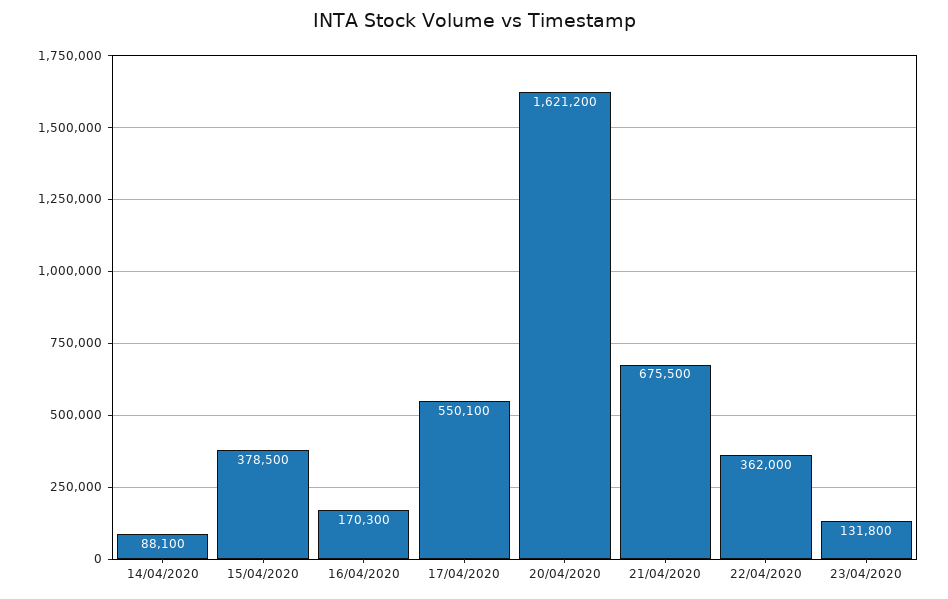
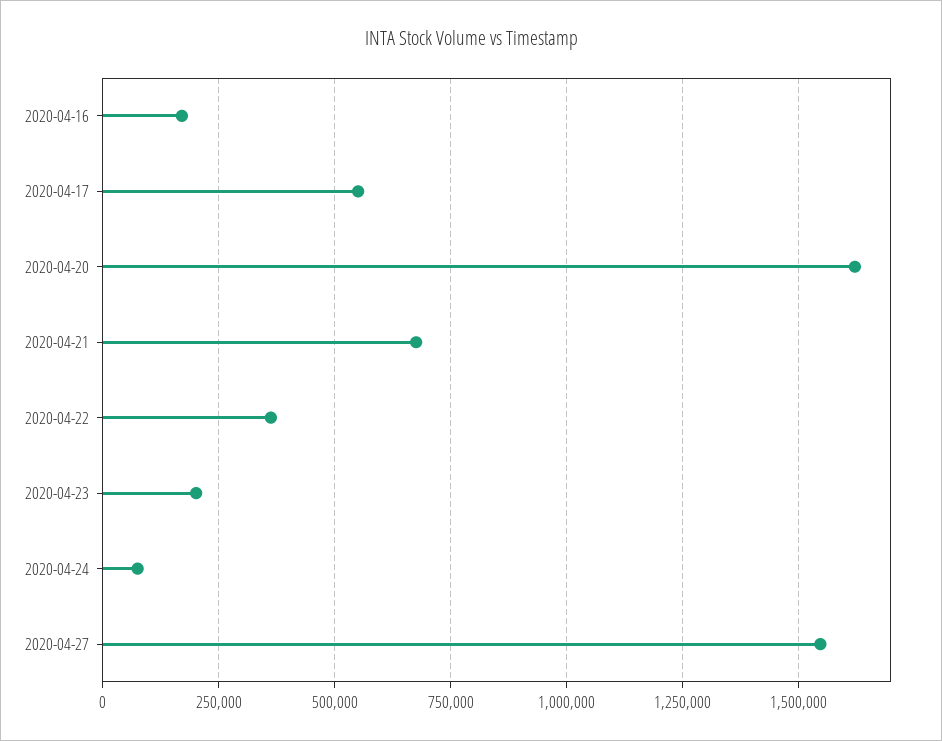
14/04/2020: 88100 -> none
15/04/2020: 378500 -> none
23/04/2020: 131800 -> 200000
2020-04-24: none -> 75000
2020-04-27: none -> 1550000

